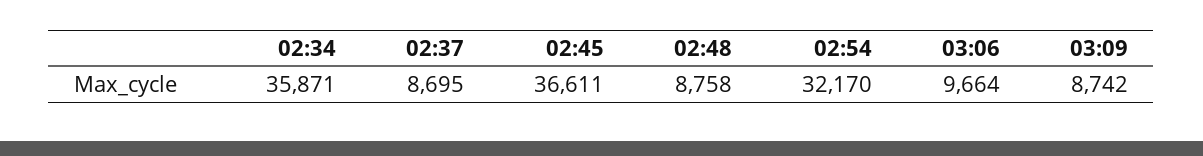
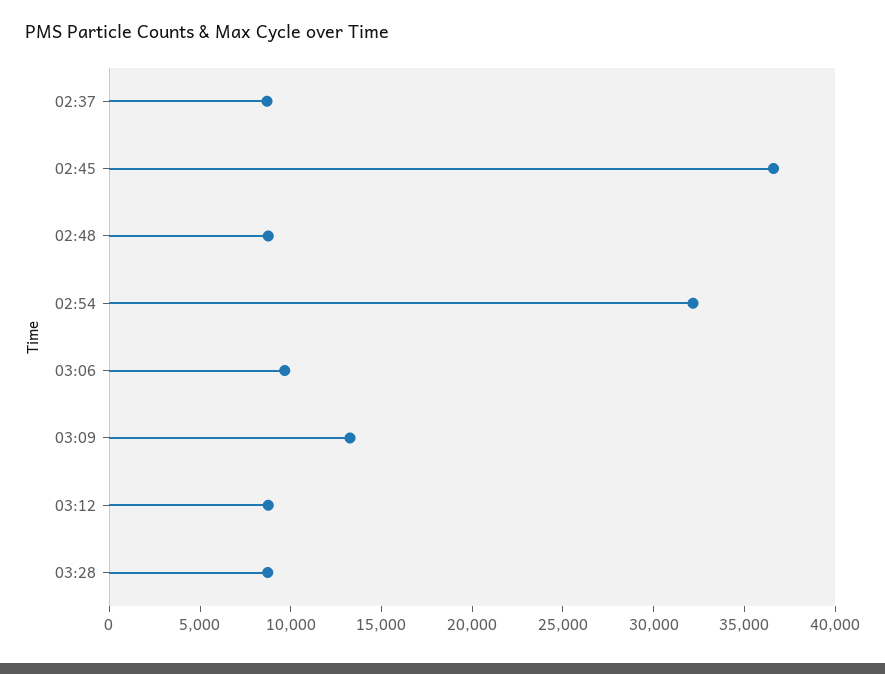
02:34: 35871 -> none
03:09: 8742 -> 13000
03:12: none -> 9000
03:28: none -> 9000

